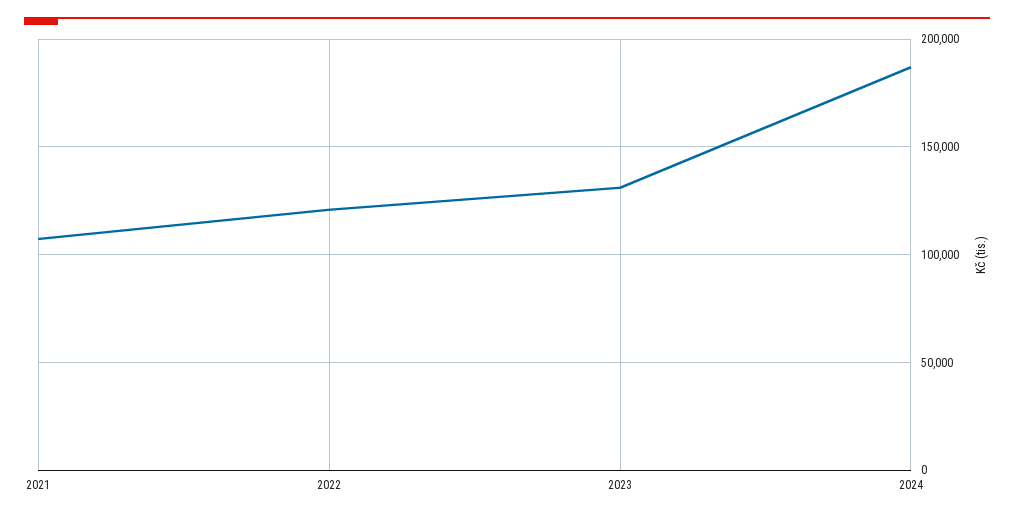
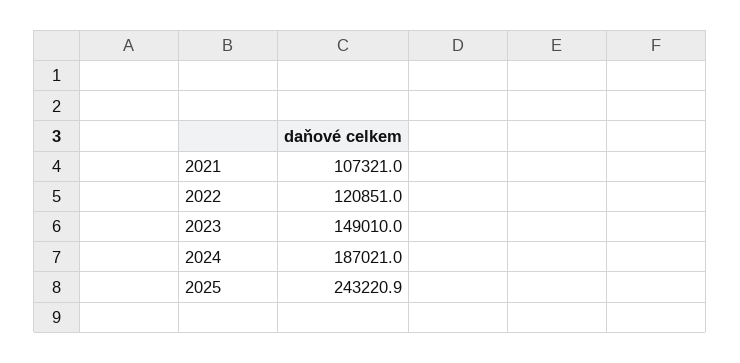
2023: 130000 -> 149010
2025: none -> 243220.9

